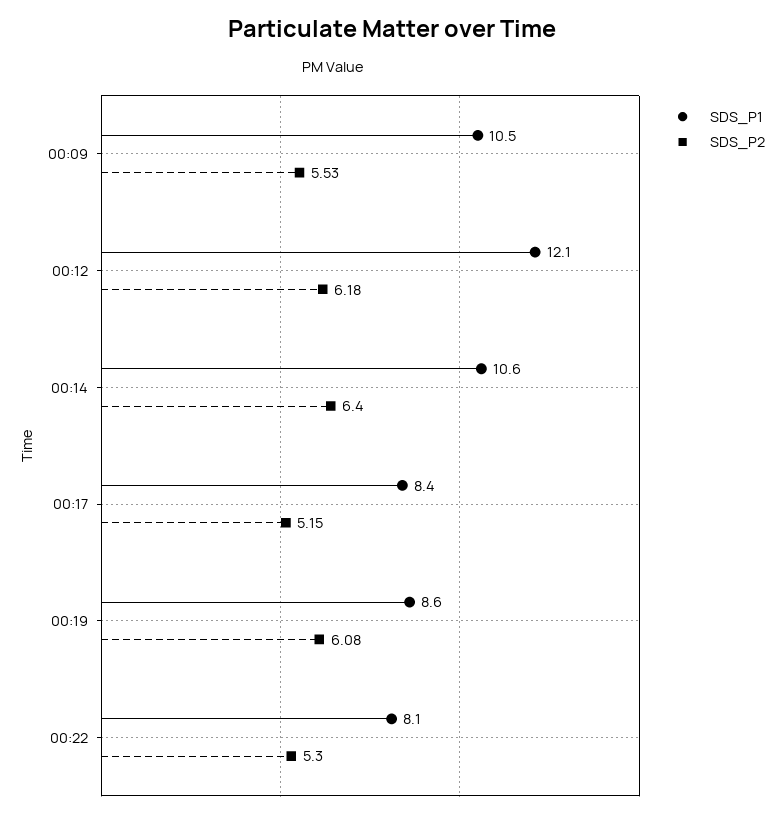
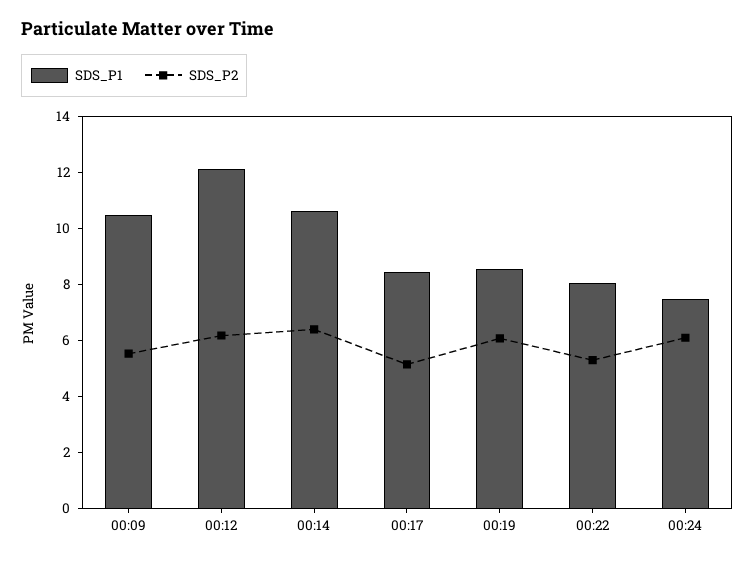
SDS_P1, 00:24: none -> 7.5
SDS_P2, 00:24: none -> 6

